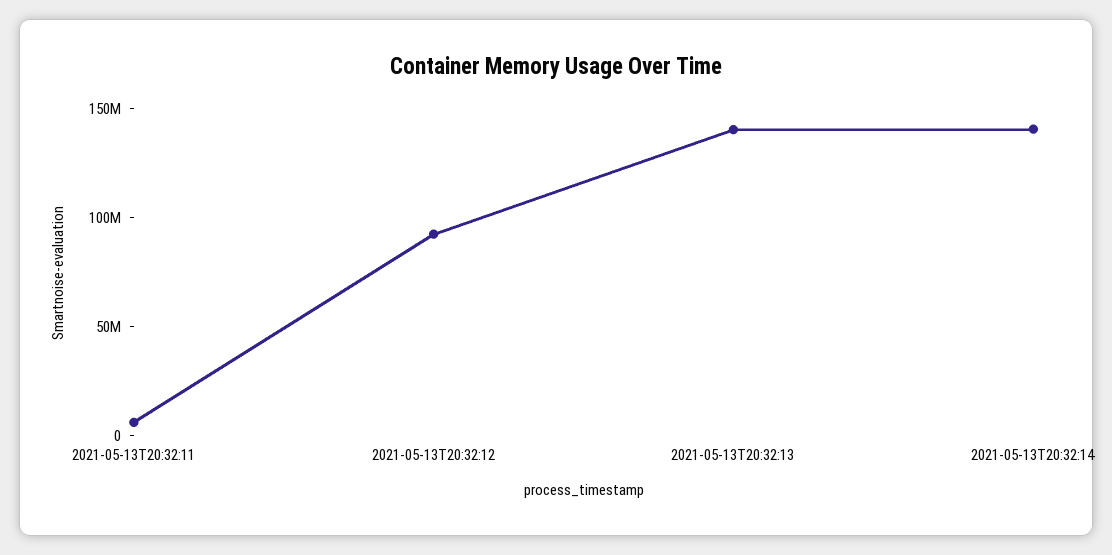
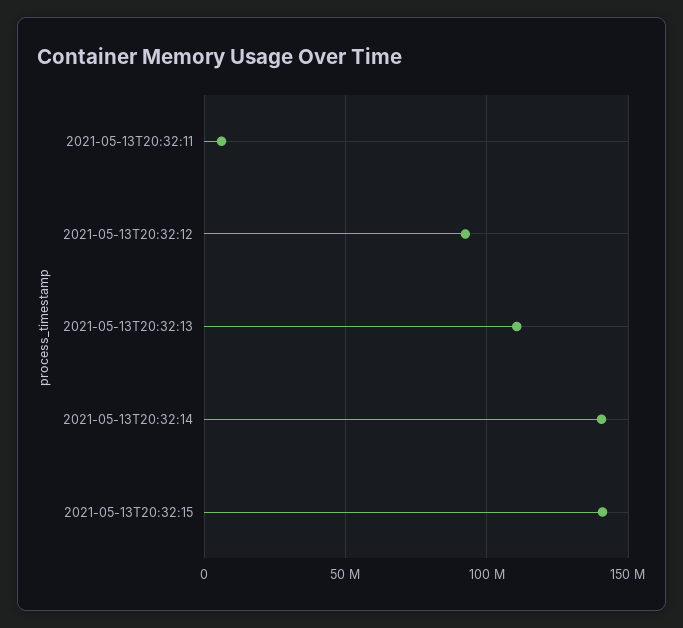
2021-05-13T20:32:13: 140000000 -> 110000000
2021-05-13T20:32:15: none -> 140000000

